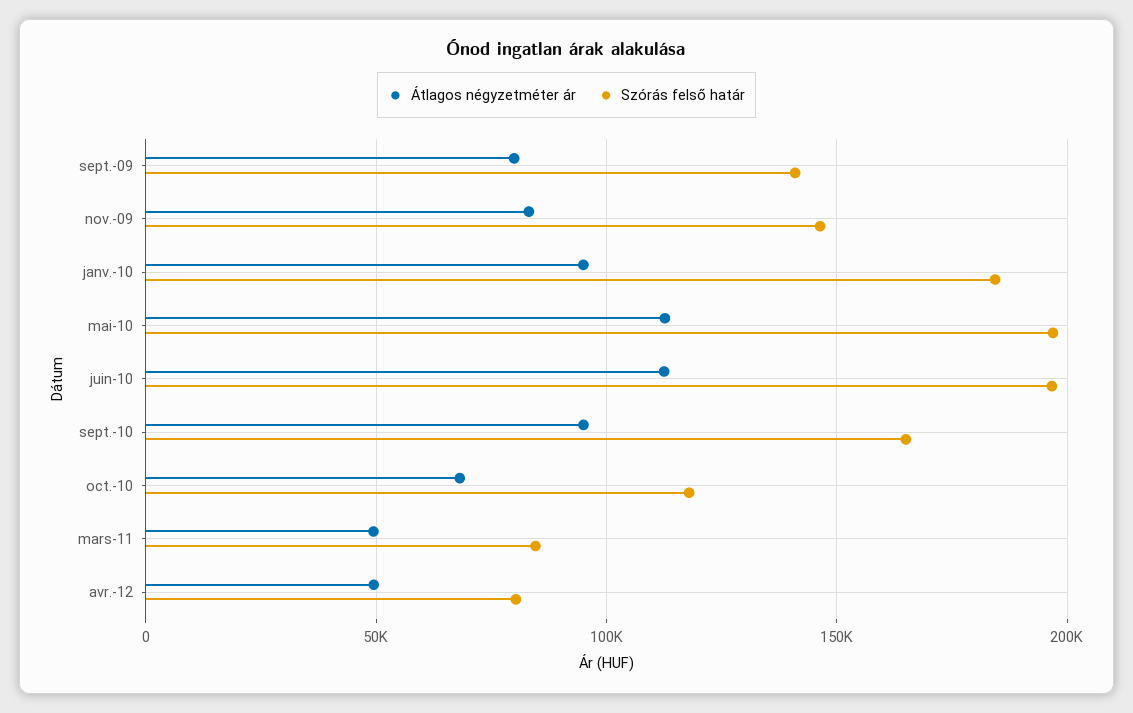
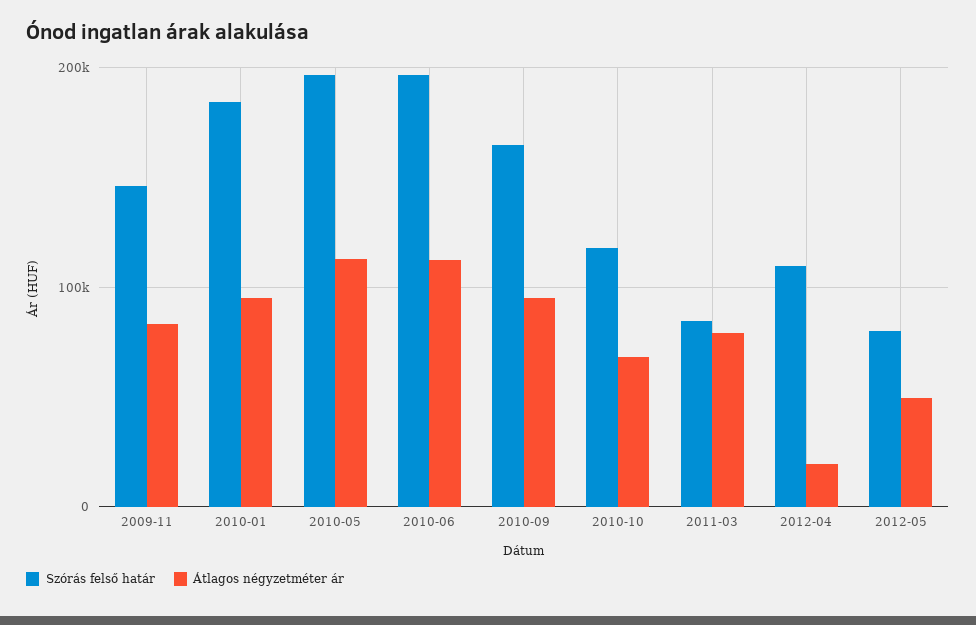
Átlagos négyzetméter ár, sept.-09: 80000 -> none
Szórás felső határ, sept.-09: 140000 -> none
Átlagos négyzetméter ár, mars-11: 50000 -> 80000
Átlagos négyzetméter ár, avr.-12: 50000 -> 20000
Szórás felső határ, avr.-12: 80000 -> 110000
Szórás felső határ, 2012-05: none -> 80000
Átlagos négyzetméter ár, 2012-05: none -> 50000

